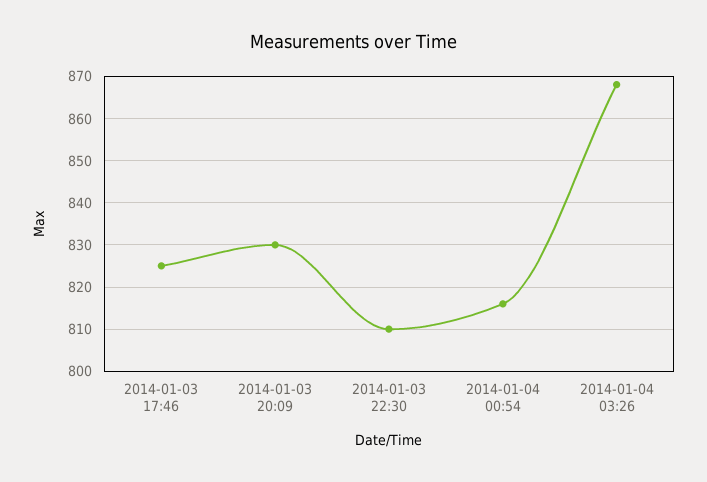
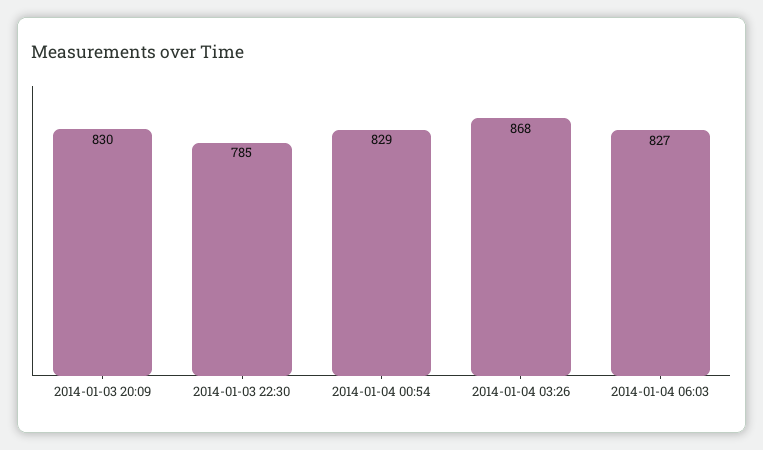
2014-01-03 17:46: 825 -> none
2014-01-03 22:30: 810 -> 785
2014-01-04 00:54: 815 -> 829
2014-01-04 06:03: none -> 827

